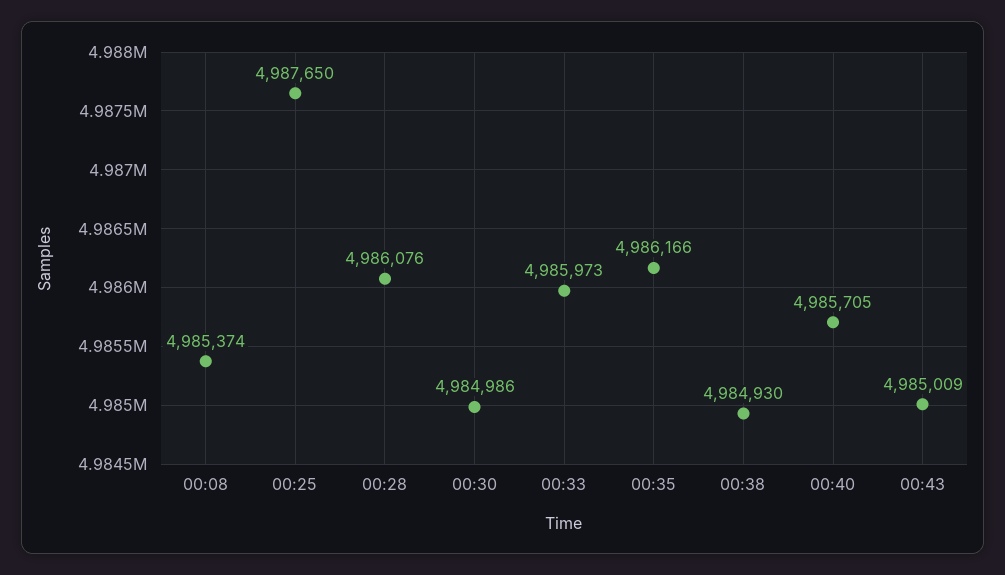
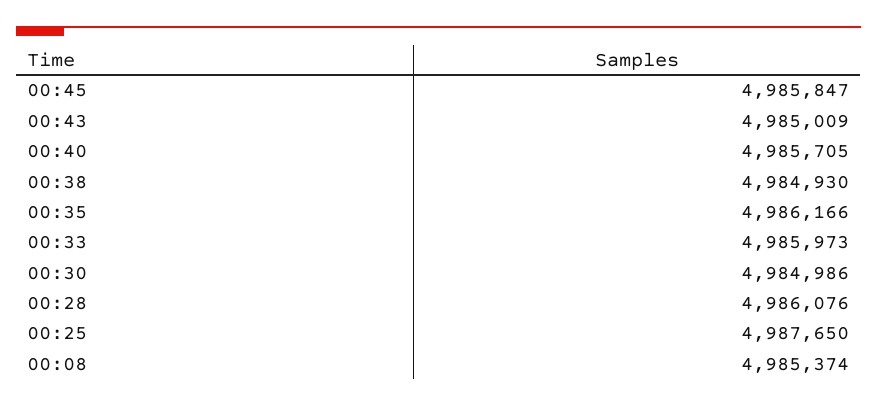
00:45: none -> 4985847

